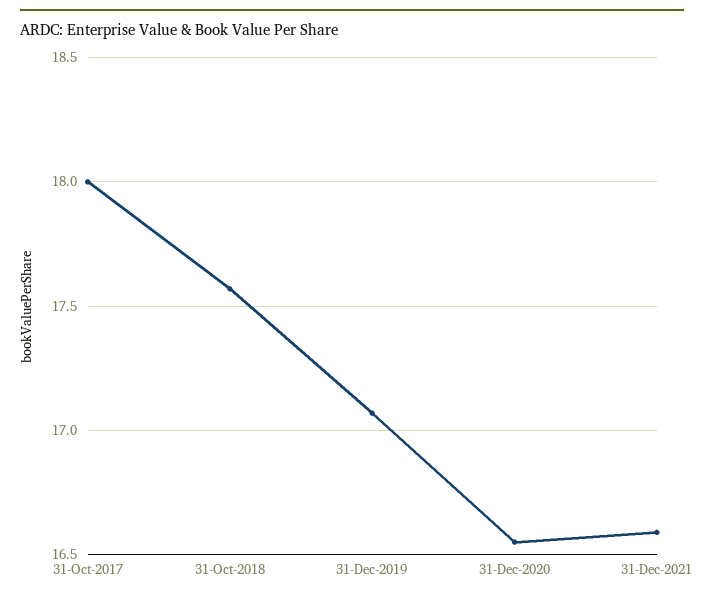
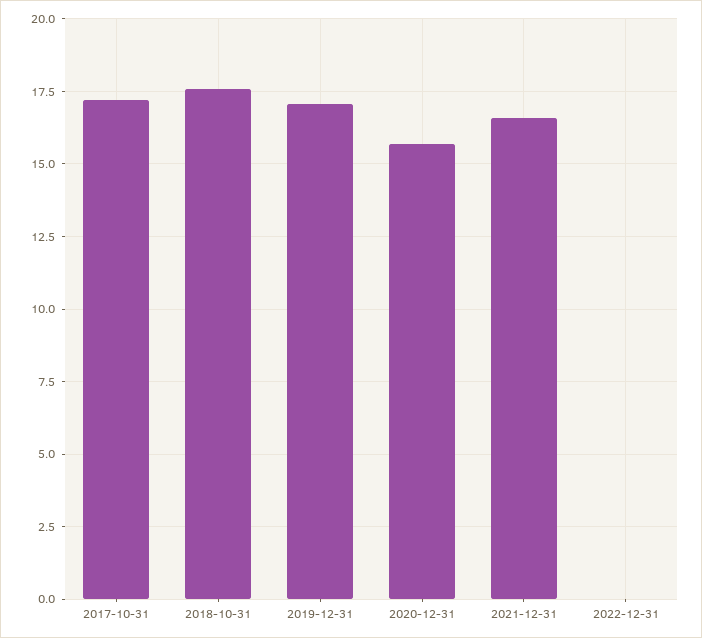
31-Oct-2017: 18 -> 17.25
31-Dec-2020: 16.55 -> 15.75
2022-12-31: none -> 0

